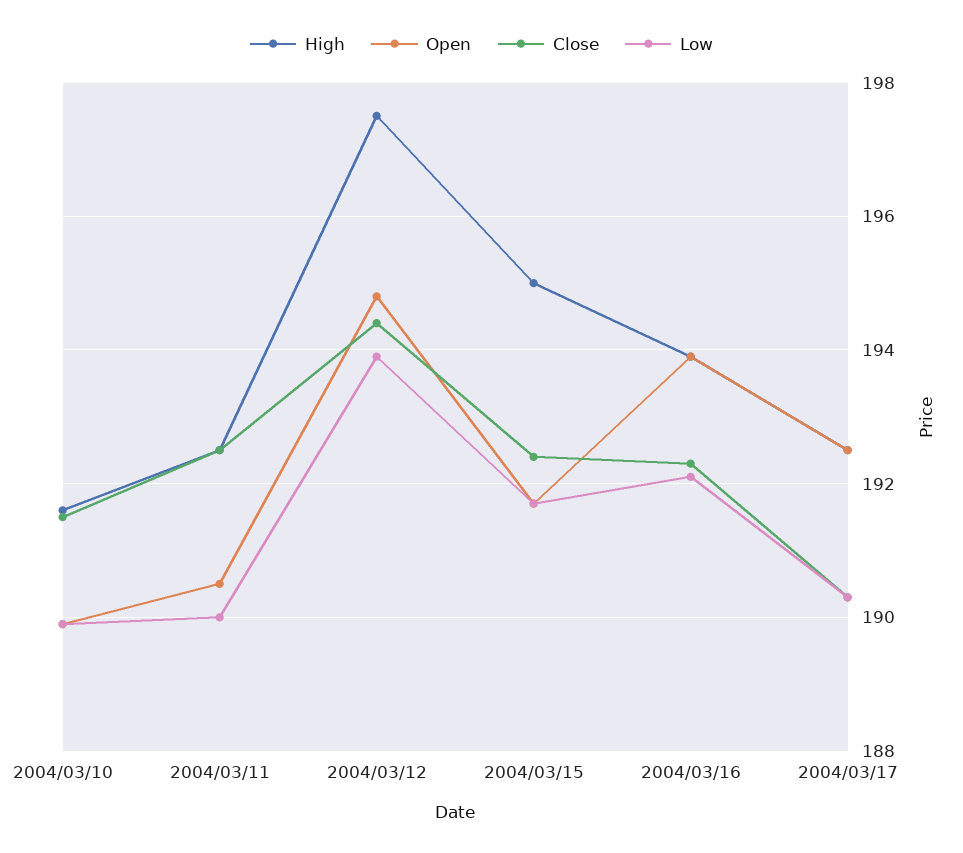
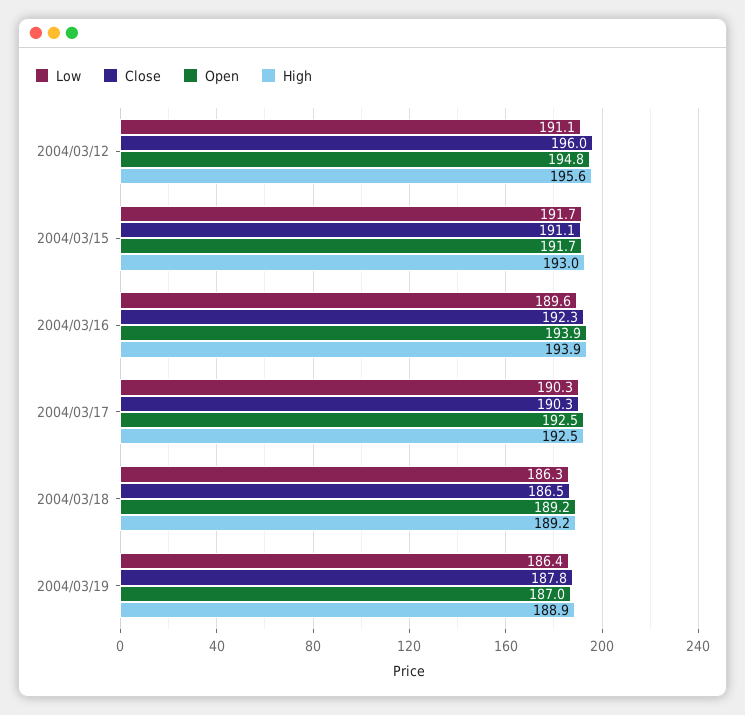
High, 2004/03/10: 191.5 -> none
Open, 2004/03/10: 190 -> none
Close, 2004/03/10: 191.5 -> none
Low, 2004/03/10: 190 -> none
High, 2004/03/11: 192.5 -> none
Open, 2004/03/11: 190.5 -> none
Close, 2004/03/11: 192.5 -> none
Low, 2004/03/11: 190 -> none
High, 2004/03/12: 197.5 -> 195.6
Close, 2004/03/12: 194.5 -> 196
Low, 2004/03/12: 194 -> 191.1
High, 2004/03/15: 195 -> 193
Close, 2004/03/15: 192.5 -> 191.1
Low, 2004/03/16: 192 -> 189.6
Low, 2004/03/18: none -> 186.3
Close, 2004/03/18: none -> 186.5
Open, 2004/03/18: none -> 189.2
High, 2004/03/18: none -> 189.2
Low, 2004/03/19: none -> 186.4
Close, 2004/03/19: none -> 187.8
Open, 2004/03/19: none -> 187
High, 2004/03/19: none -> 188.9

